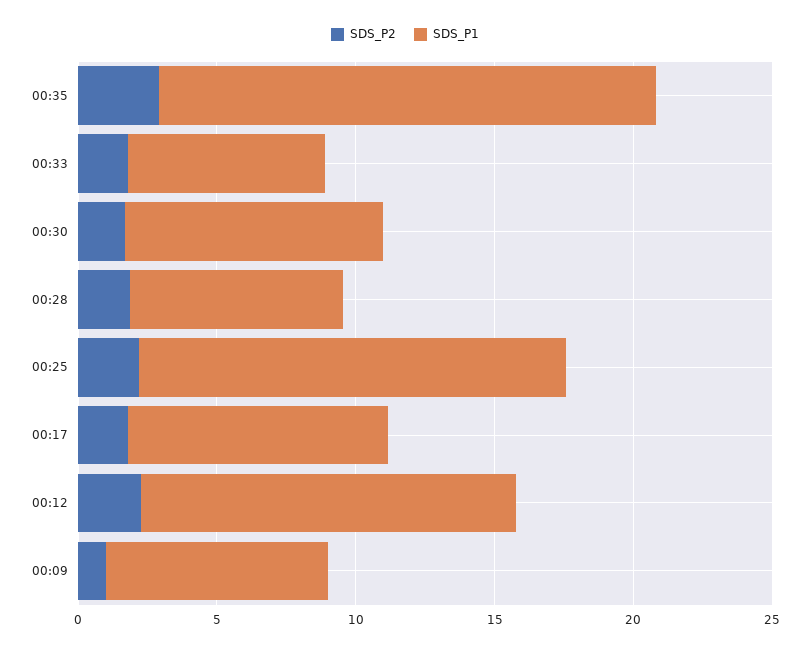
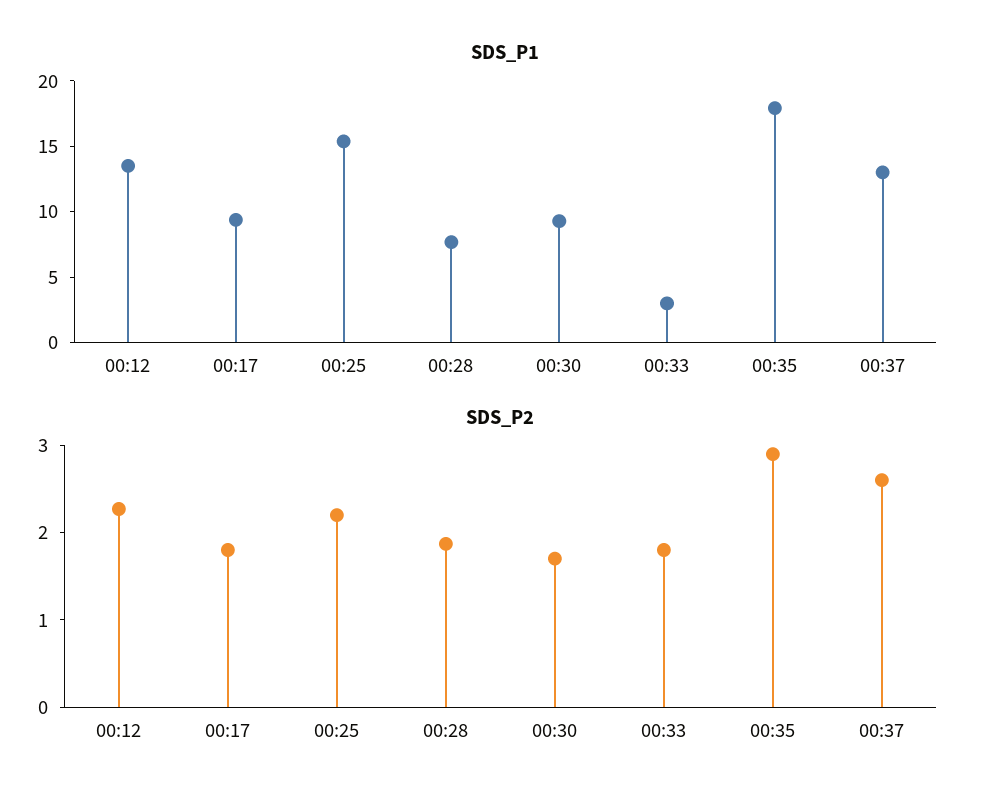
SDS_P1, 00:33: 7 -> 3
SDS_P2, 00:09: 1 -> none
SDS_P1, 00:09: 8 -> none
SDS_P1, 00:37: none -> 13
SDS_P2, 00:37: none -> 2.6

